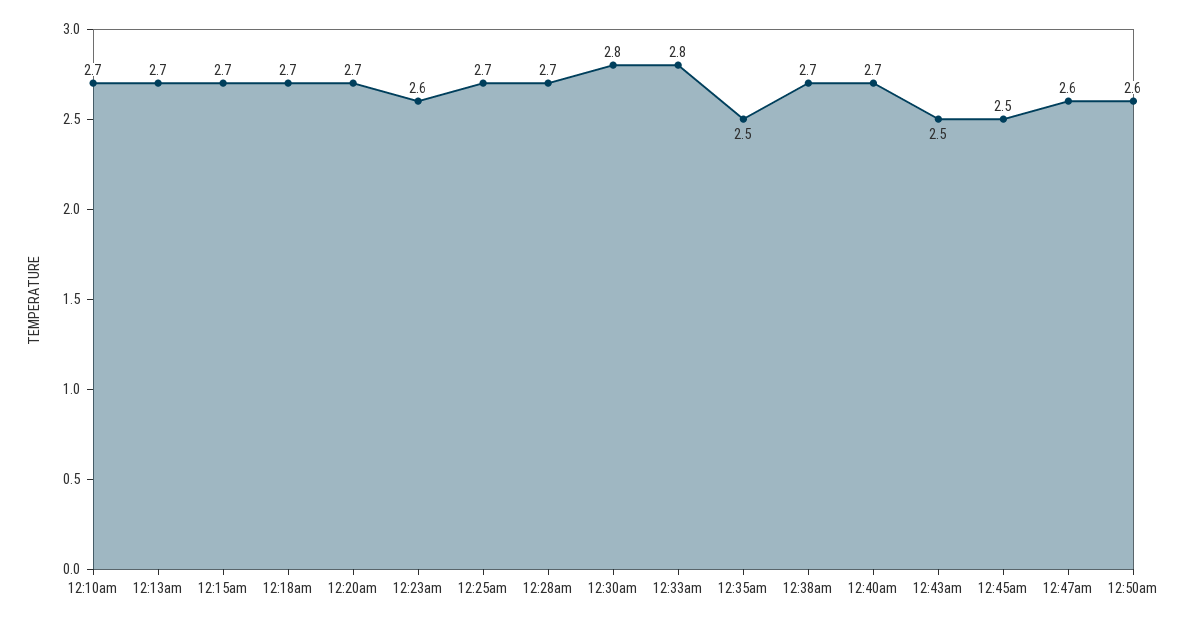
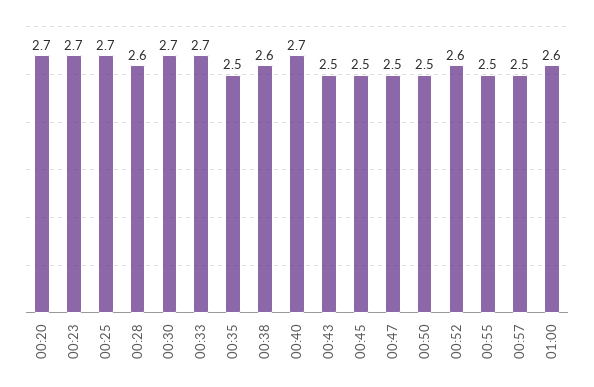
12:10am: 2.7 -> none
12:13am: 2.7 -> none
12:15am: 2.7 -> none
12:18am: 2.7 -> none
12:23am: 2.6 -> 2.7
12:28am: 2.7 -> 2.6
12:30am: 2.8 -> 2.7
12:33am: 2.8 -> 2.7
12:38am: 2.7 -> 2.6
12:47am: 2.6 -> 2.5
12:50am: 2.6 -> 2.5
00:52: none -> 2.6
00:55: none -> 2.5
00:57: none -> 2.5
01:00: none -> 2.6

